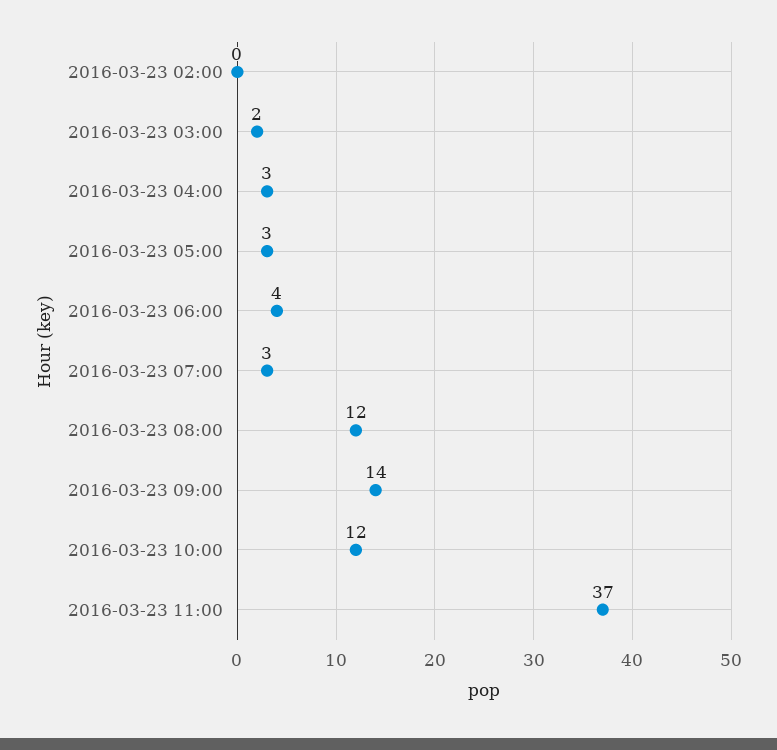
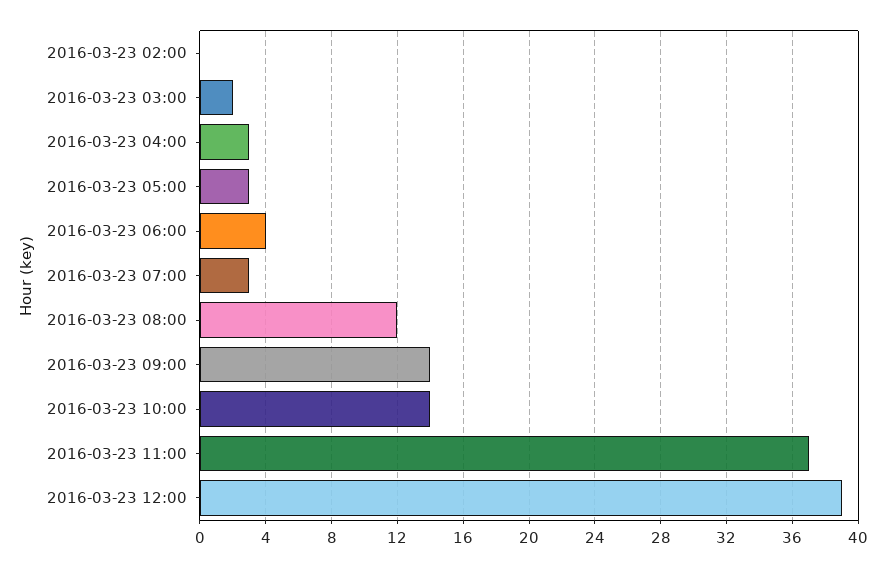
2016-03-23 10:00: 12 -> 14
2016-03-23 12:00: none -> 39

